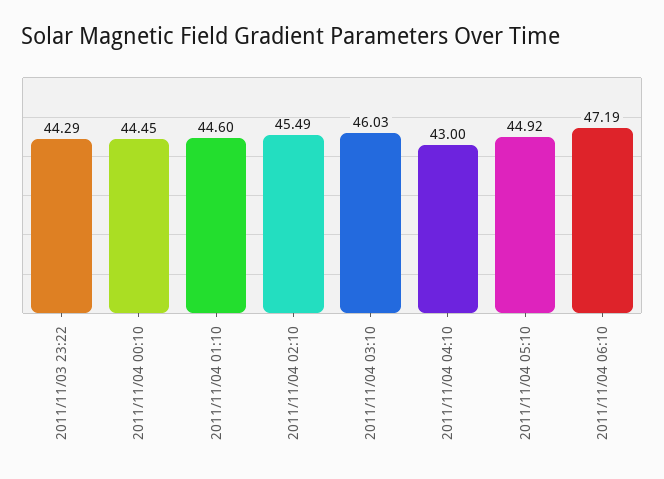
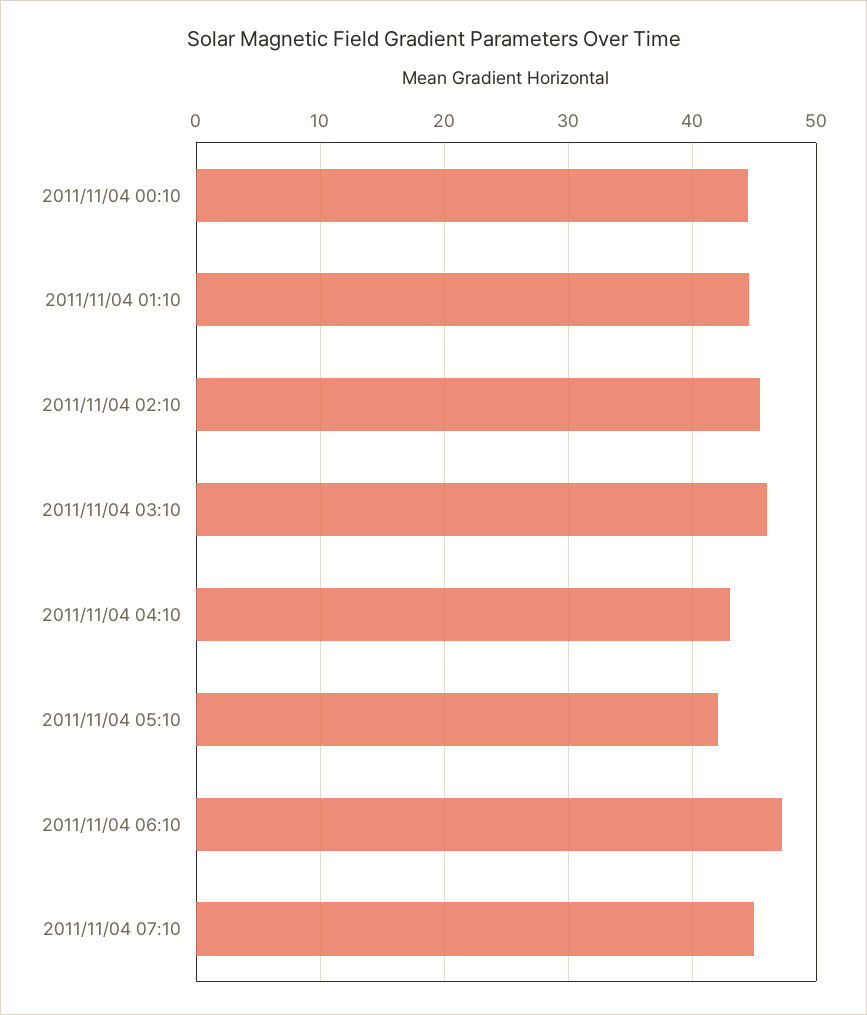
2011/11/03 23:22: 44.29 -> none
2011/11/04 05:10: 44.92 -> 42
2011/11/04 07:10: none -> 45

